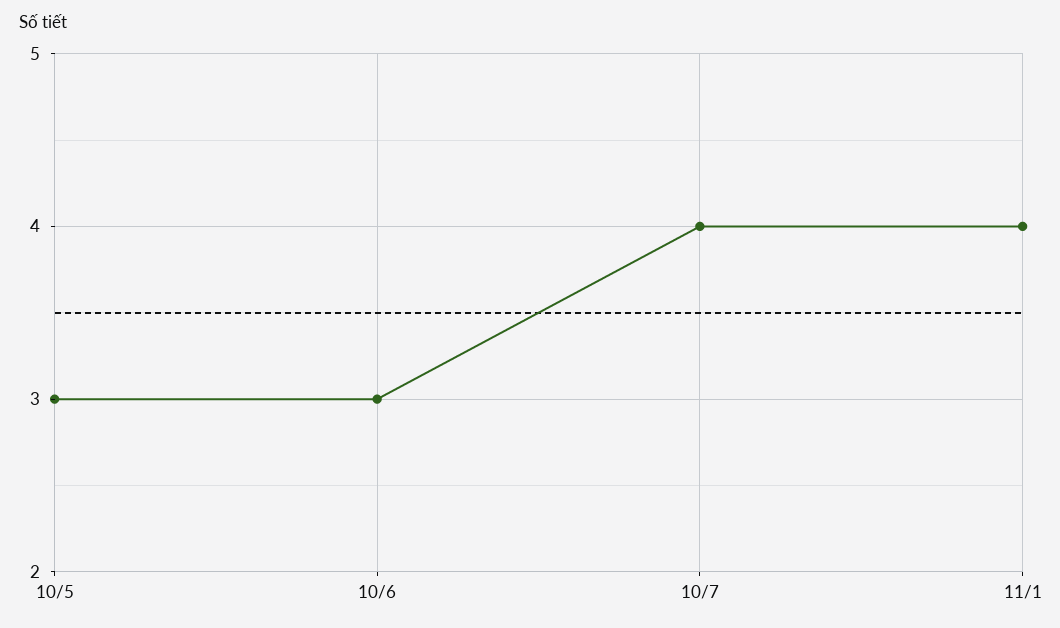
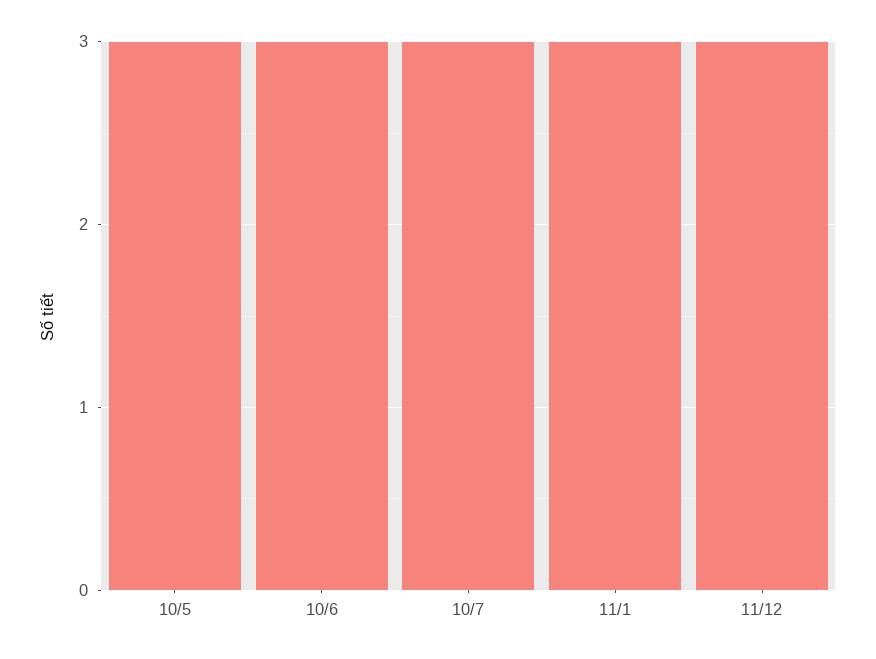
10/7: 4 -> 3
11/1: 4 -> 3
11/12: none -> 3

